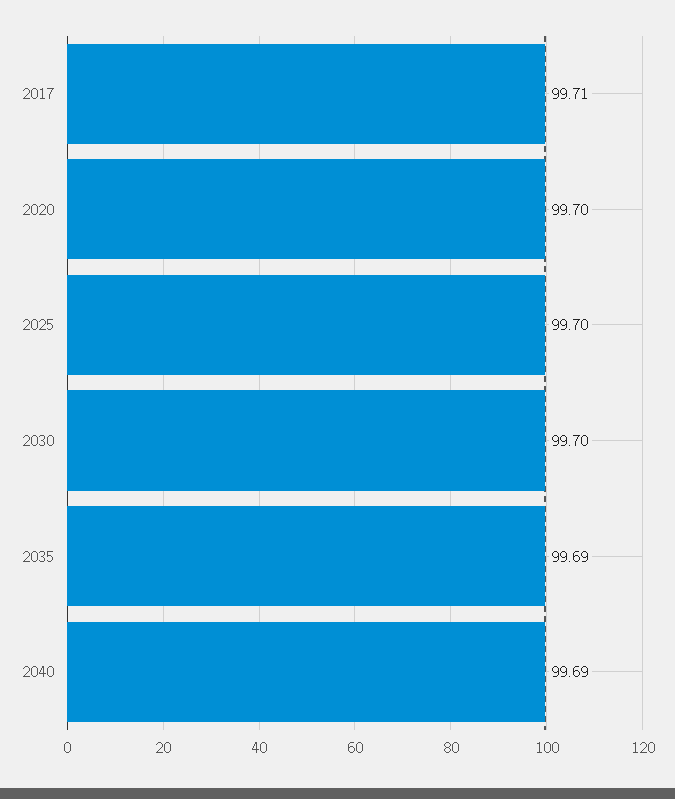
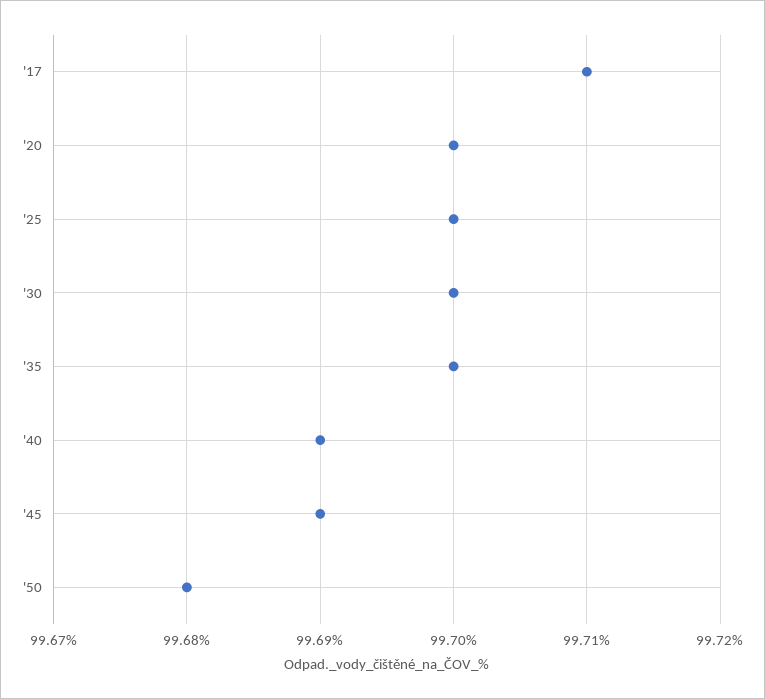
2035: 99.69 -> 99.7
'45: none -> 99.69
'50: none -> 99.68

